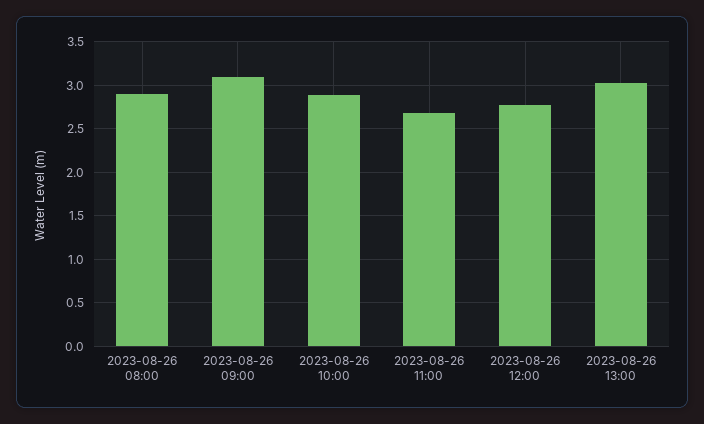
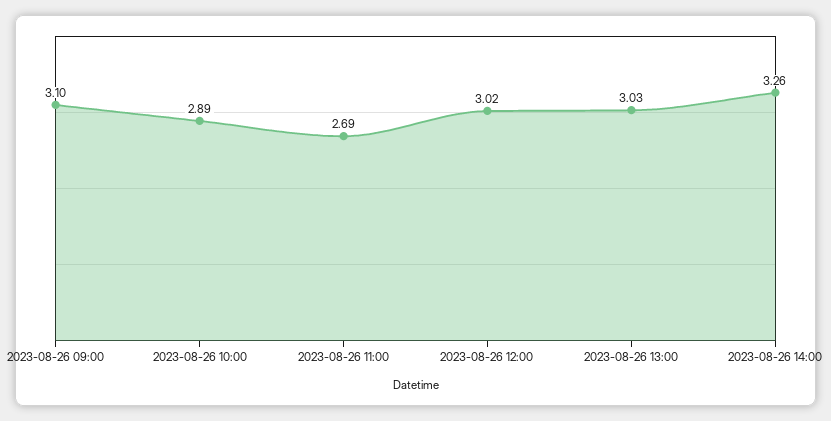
2023-08-26 08:00: 2.9 -> none
2023-08-26 12:00: 2.8 -> 3.02
2023-08-26 14:00: none -> 3.26

